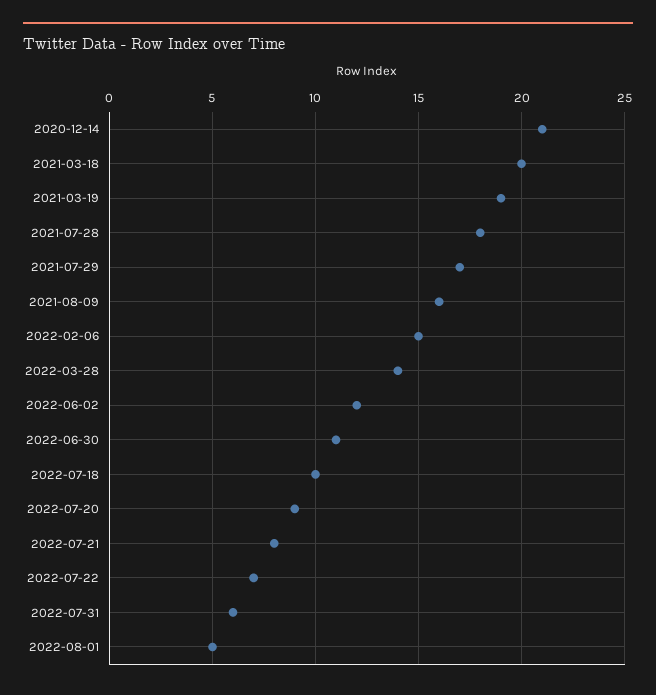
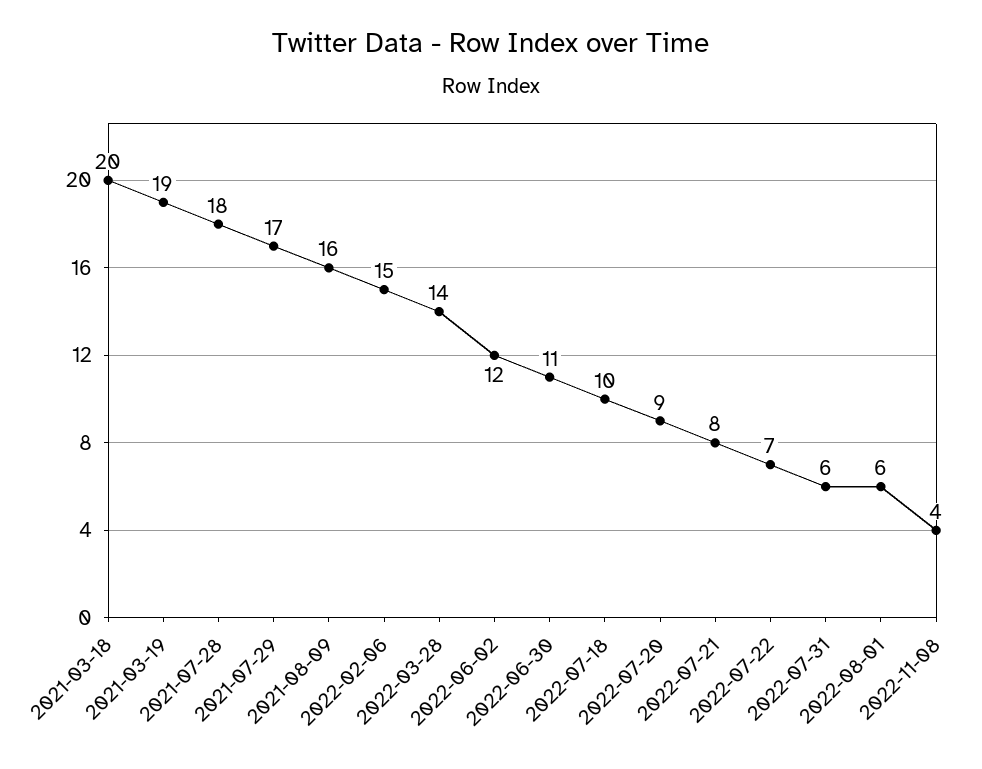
2020-12-14: 21 -> none
2022-08-01: 5 -> 6
2022-11-08: none -> 4

